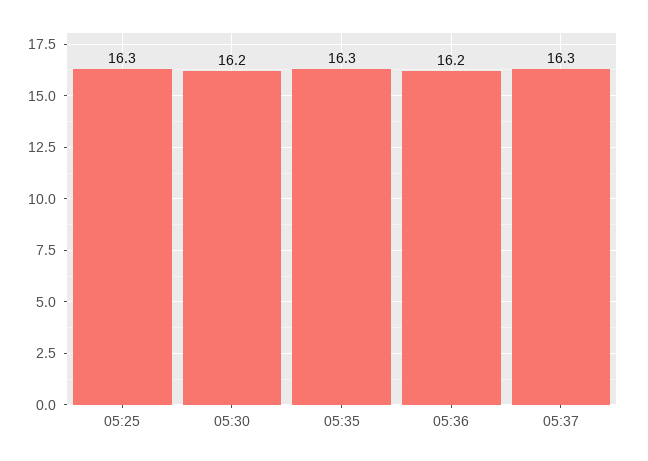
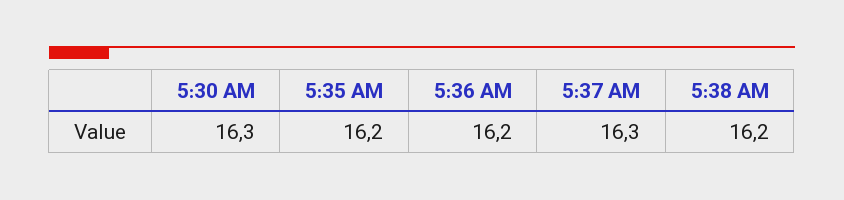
05:25: 16.3 -> none
05:30: 16.2 -> 16.3
05:35: 16.3 -> 16.2
5:38 AM: none -> 16.2

